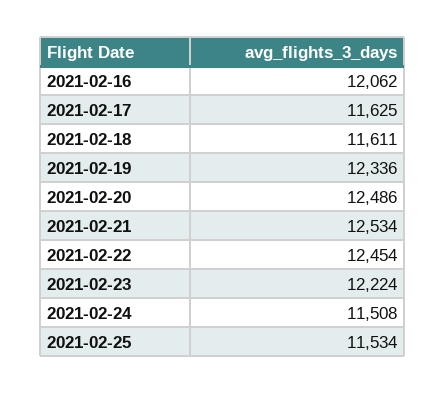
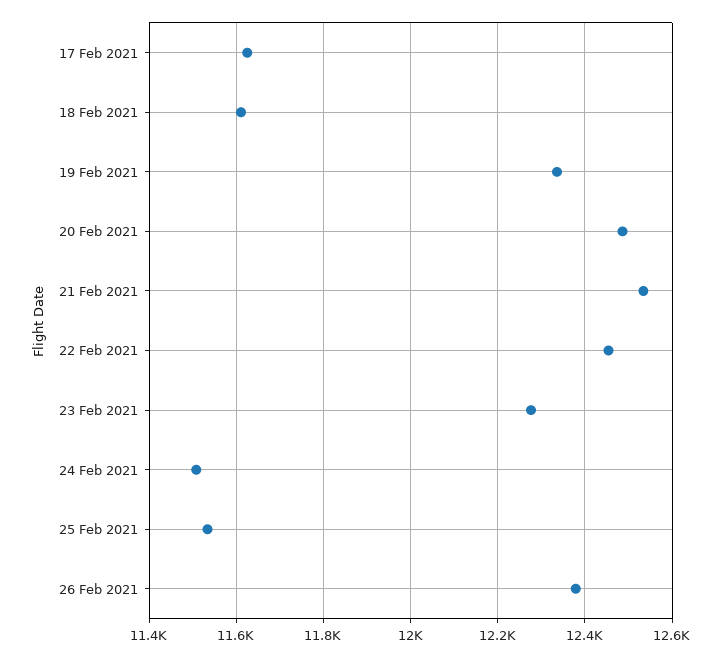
2021-02-16: 12062 -> none
2021-02-23: 12224 -> 12280
26 Feb 2021: none -> 12380

